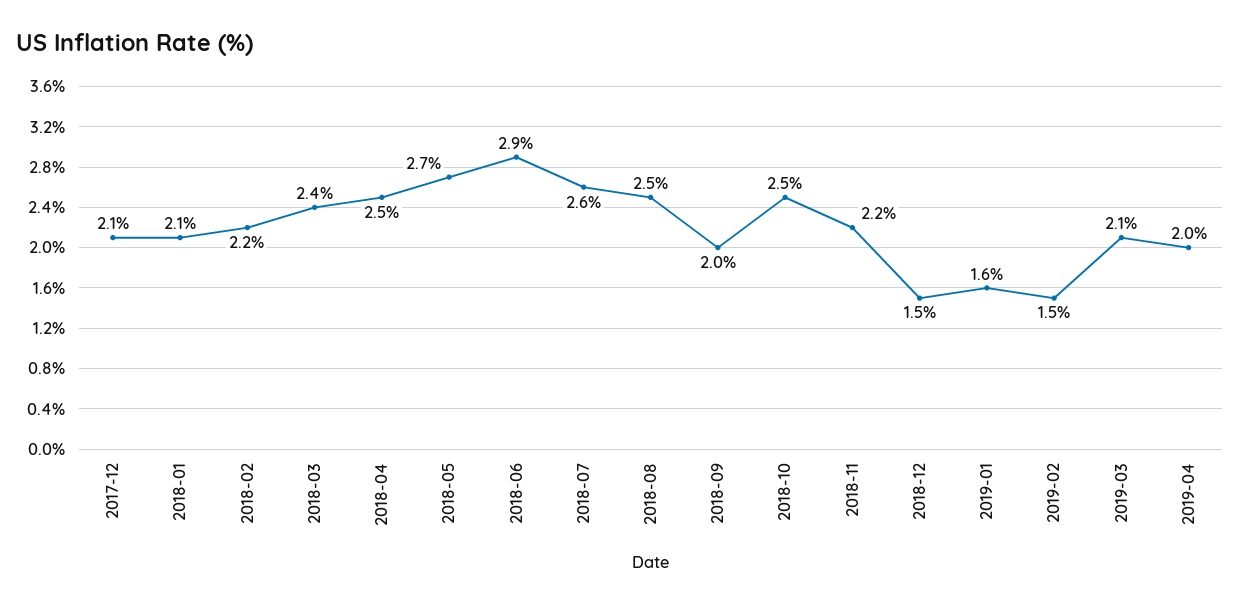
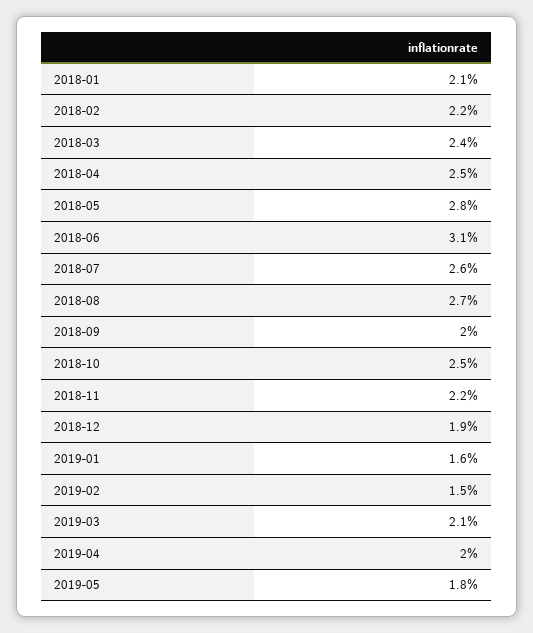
2017-12: 2.1 -> none
2018-05: 2.7 -> 2.8
2018-06: 2.9 -> 3.1
2018-08: 2.5 -> 2.7
2018-12: 1.5 -> 1.9
2019-05: none -> 1.8

